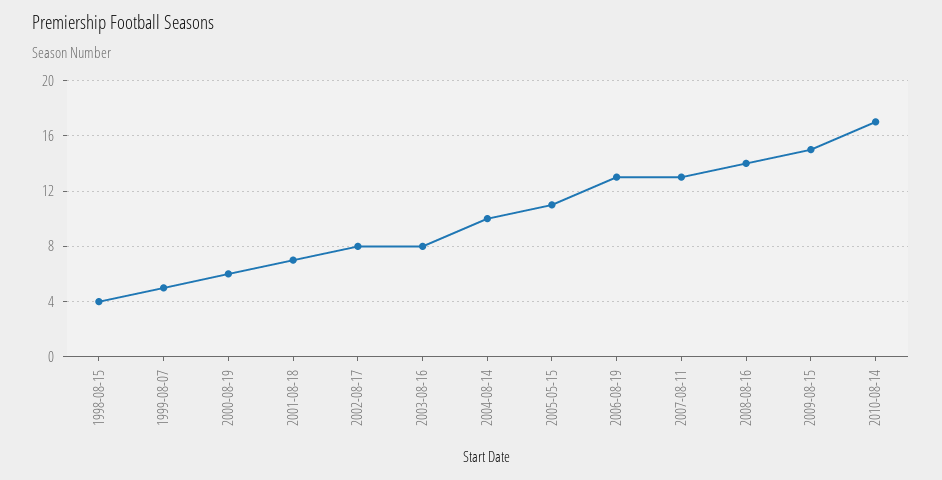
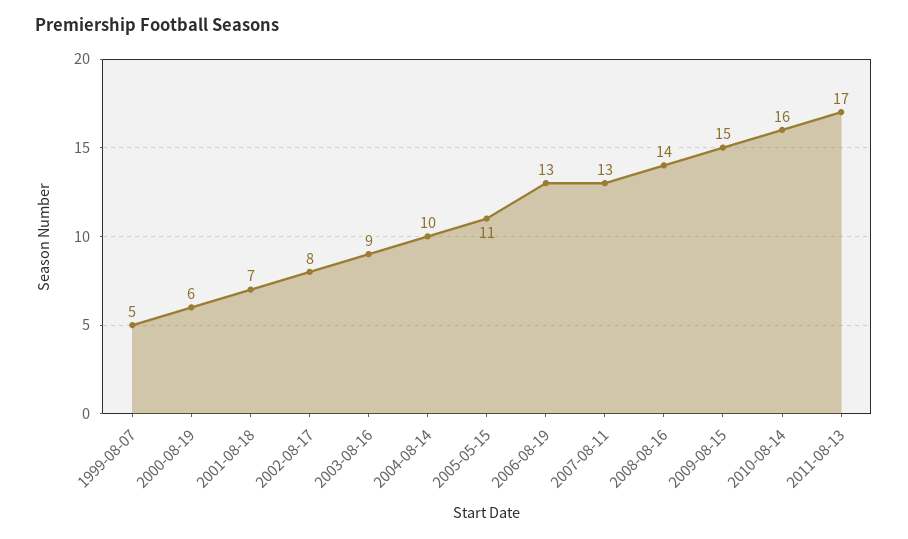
1998-08-15: 4 -> none
2003-08-16: 8 -> 9
2010-08-14: 17 -> 16
2011-08-13: none -> 17

